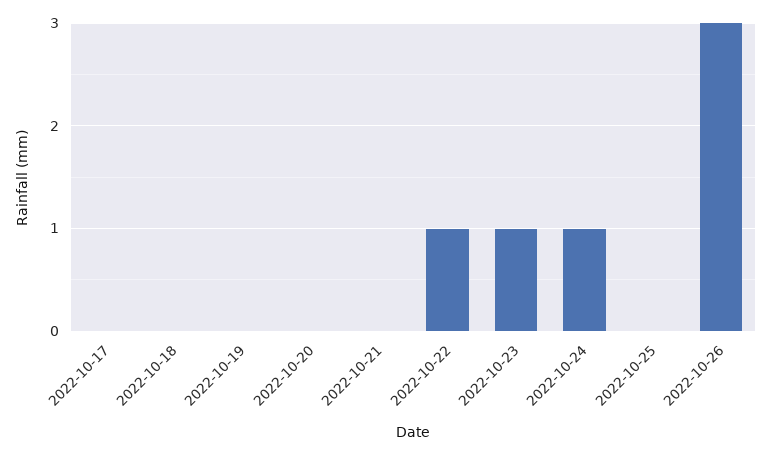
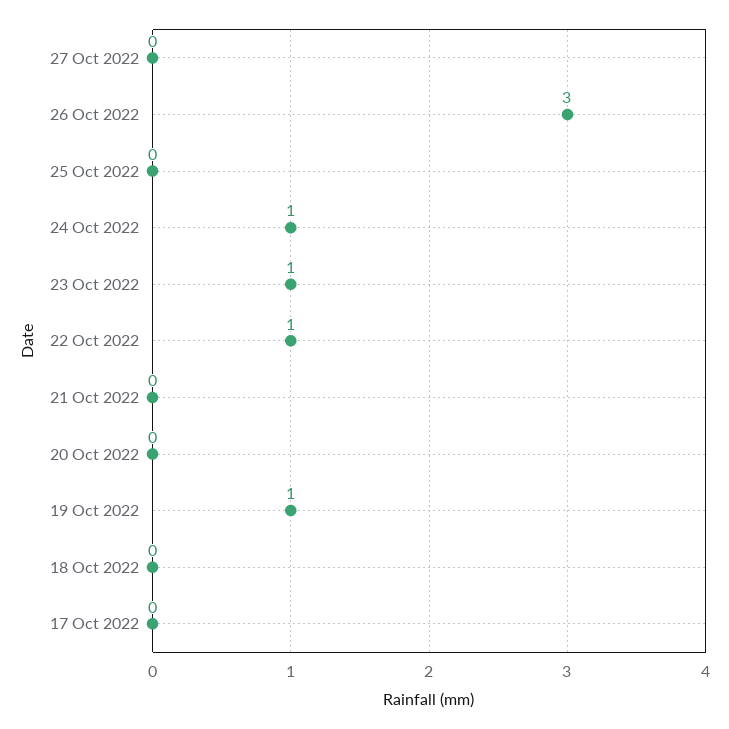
2022-10-19: 0 -> 1
27 Oct 2022: none -> 0

